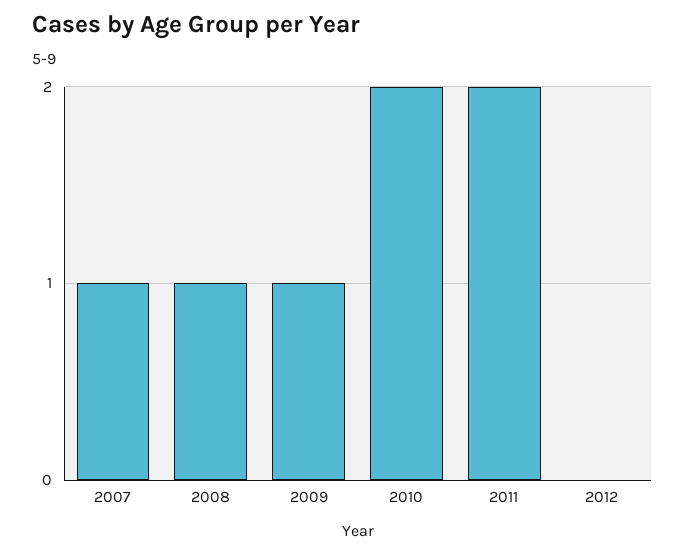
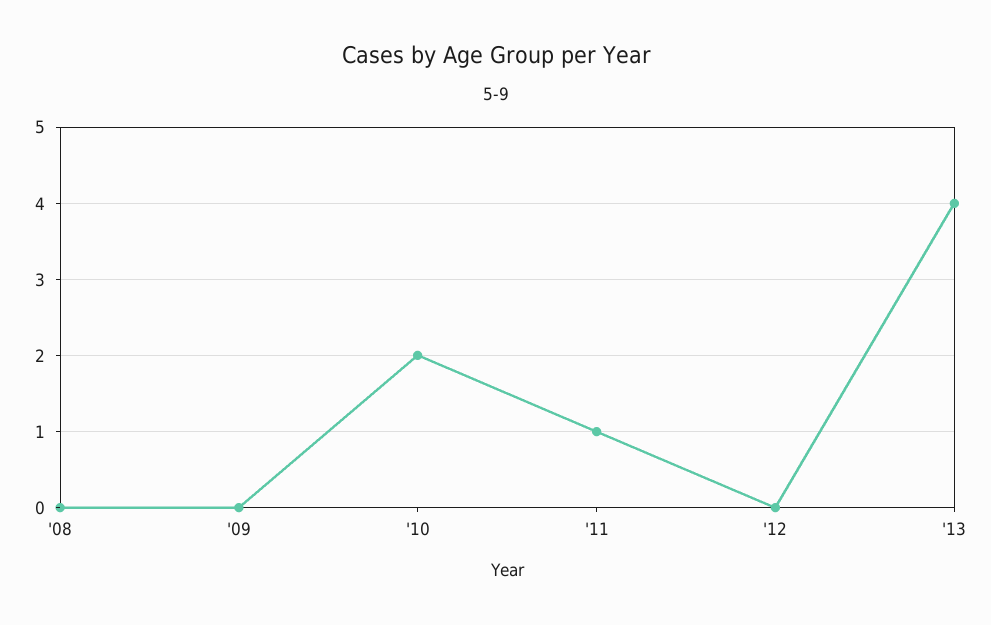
2007: 1 -> none
2008: 1 -> 0
2009: 1 -> 0
2011: 2 -> 1
'13: none -> 4

